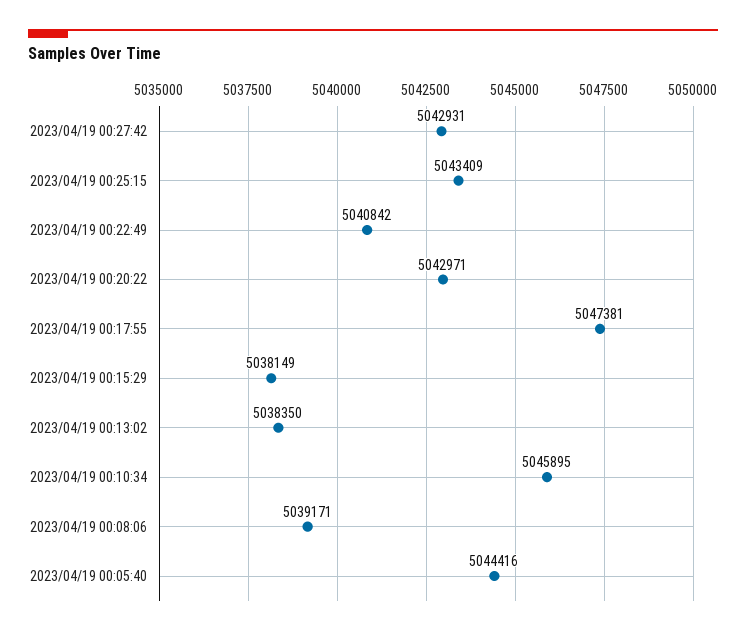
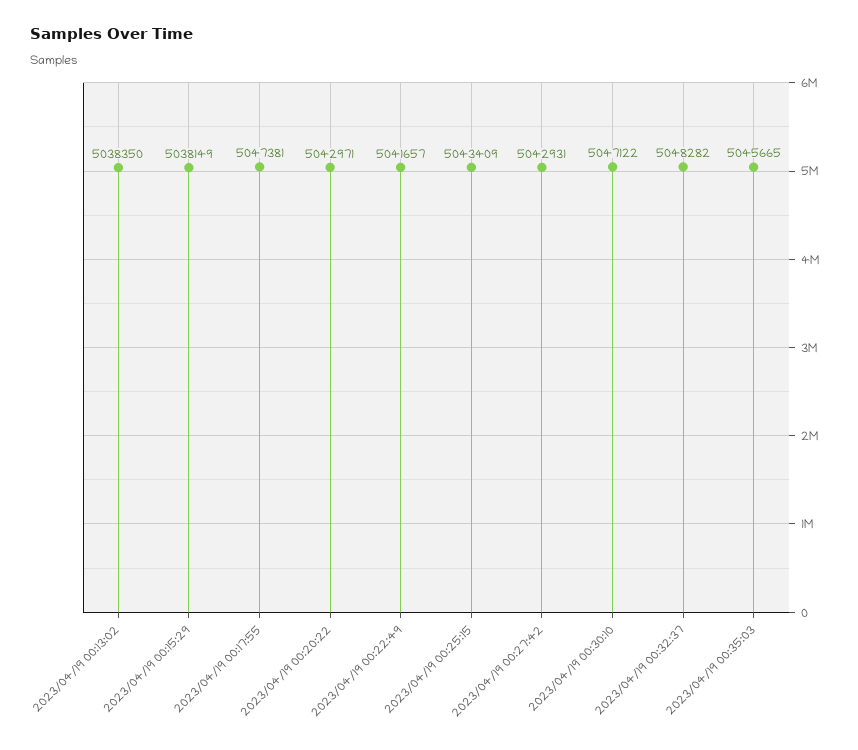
2023/04/19 00:22:49: 5040842 -> 5041657
2023/04/19 00:10:34: 5045895 -> none
2023/04/19 00:08:06: 5039171 -> none
2023/04/19 00:05:40: 5044416 -> none
2023/04/19 00:30:10: none -> 5047122
2023/04/19 00:32:37: none -> 5048282
2023/04/19 00:35:03: none -> 5045665

